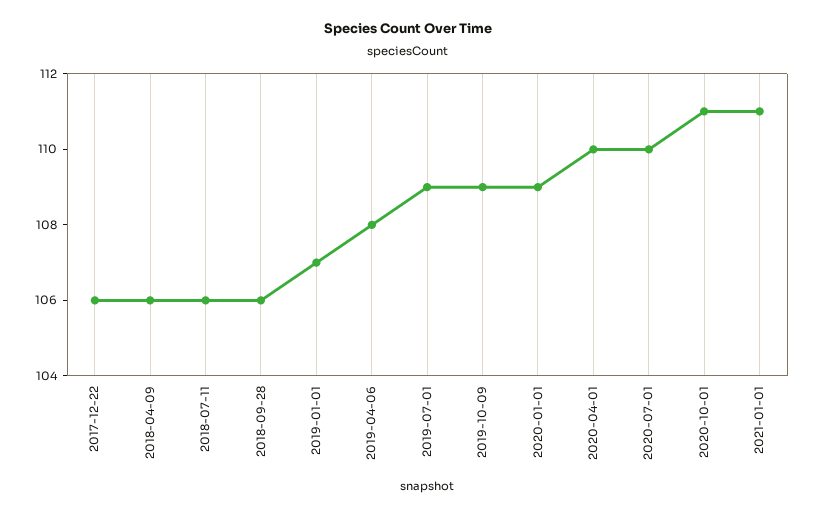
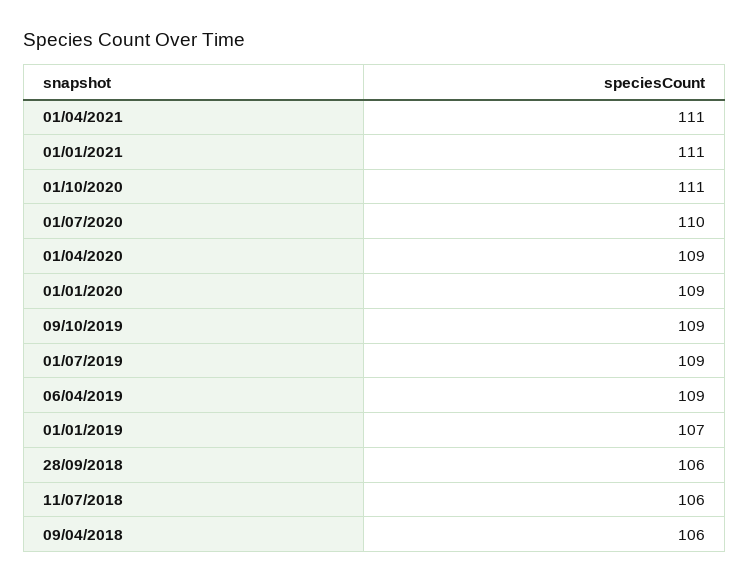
2017-12-22: 106 -> none
2019-04-06: 108 -> 109
2020-04-01: 110 -> 109
01/04/2021: none -> 111

